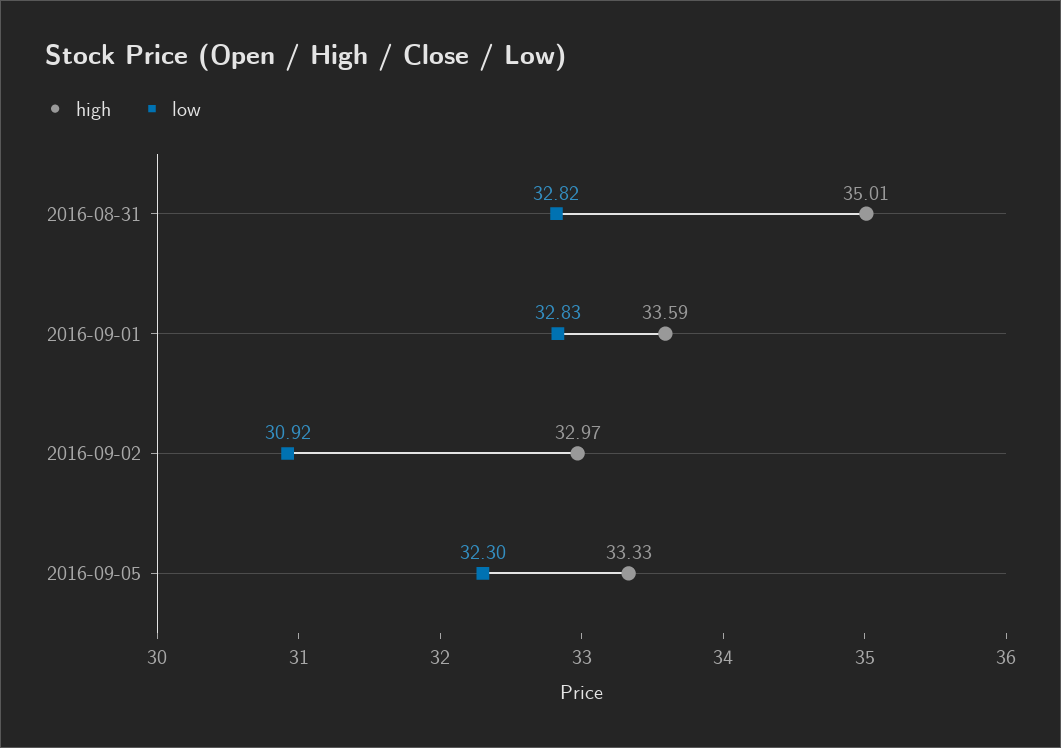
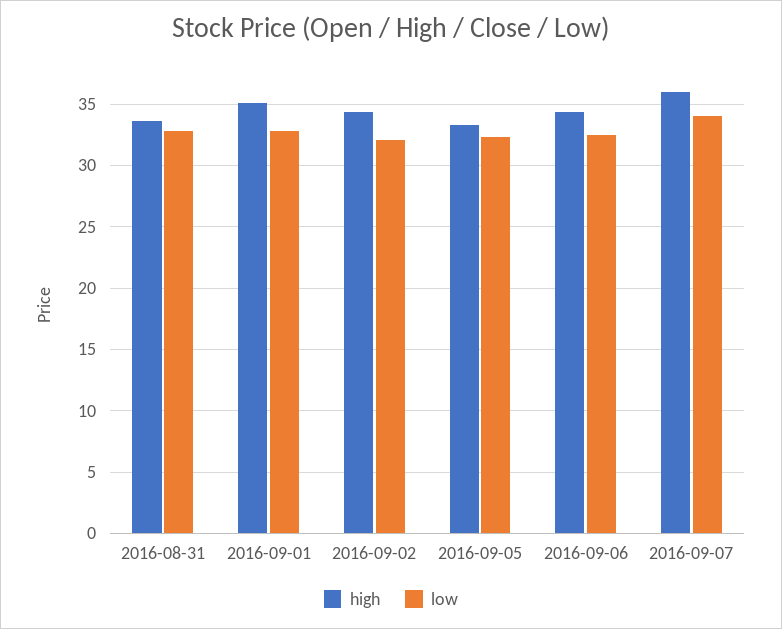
high, 2016-08-31: 35.01 -> 33.5
high, 2016-09-01: 33.59 -> 35
high, 2016-09-02: 32.97 -> 34.5
low, 2016-09-02: 30.92 -> 32
high, 2016-09-06: none -> 34.5
low, 2016-09-06: none -> 32.5
high, 2016-09-07: none -> 36
low, 2016-09-07: none -> 34

